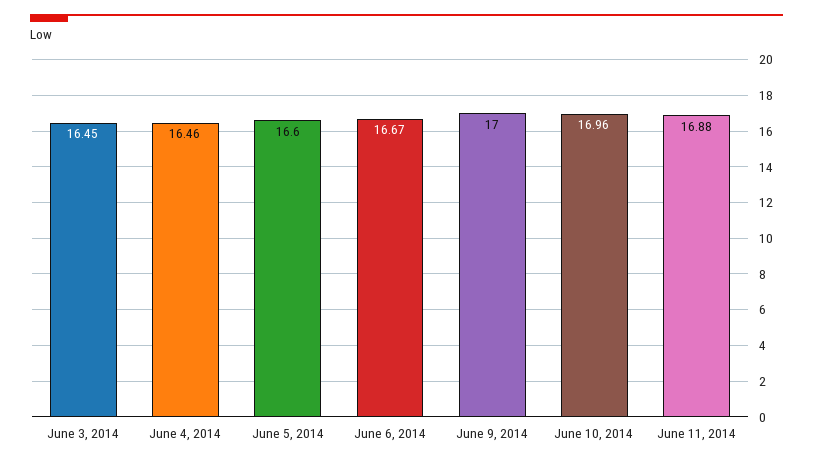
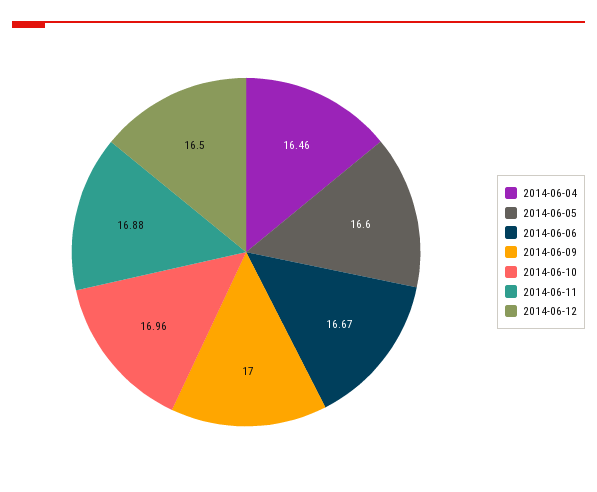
June 3, 2014: 16.45 -> none
2014-06-12: none -> 16.5

